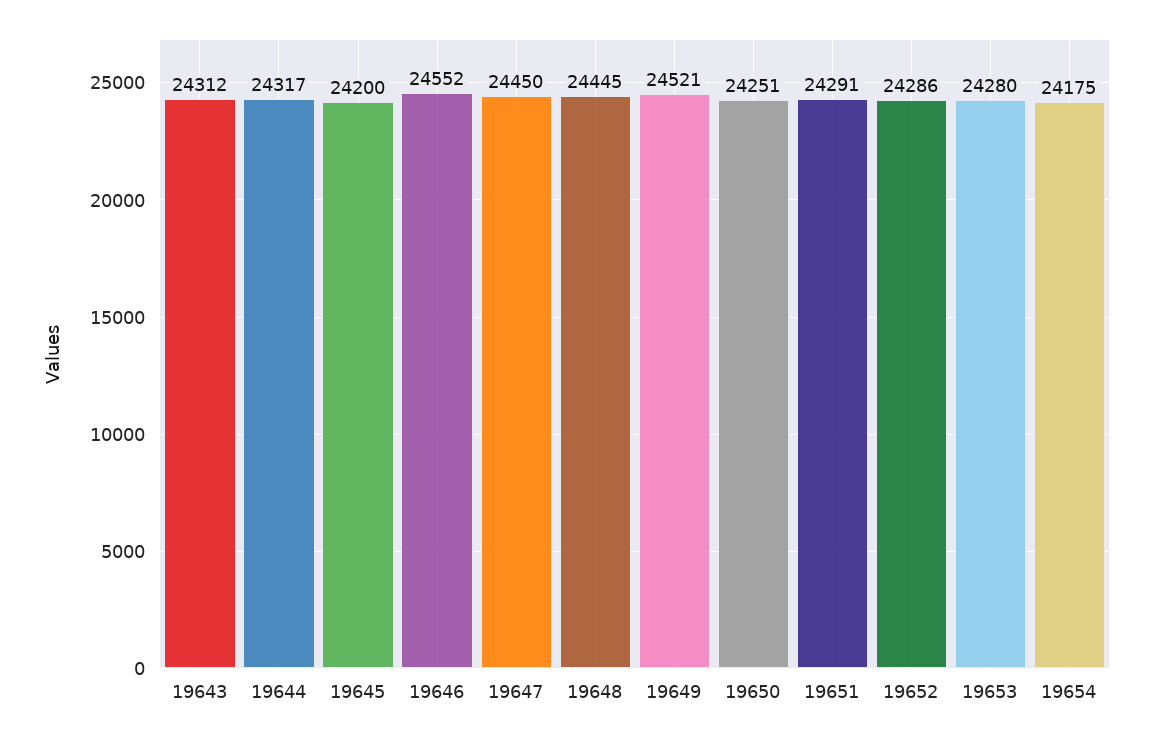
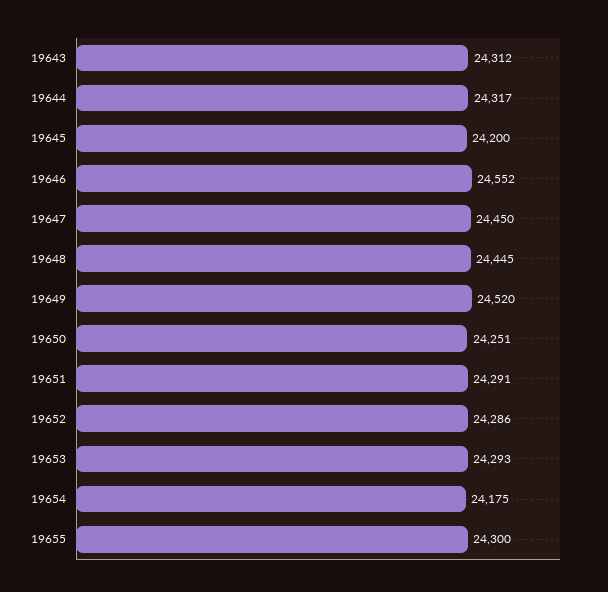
19649: 24521 -> 24520
19653: 24280 -> 24293
19655: none -> 24300

